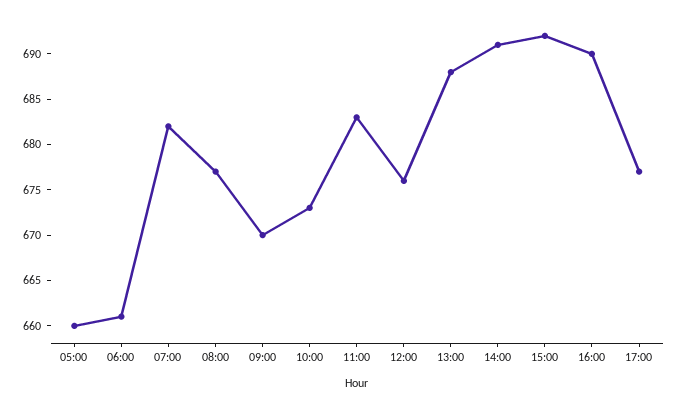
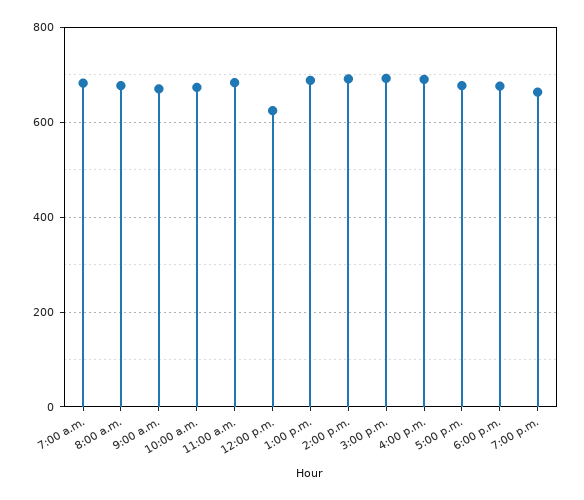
05:00: 660 -> none
06:00: 661 -> none
12:00: 676 -> 620
6:00 p.m.: none -> 680
7:00 p.m.: none -> 660

